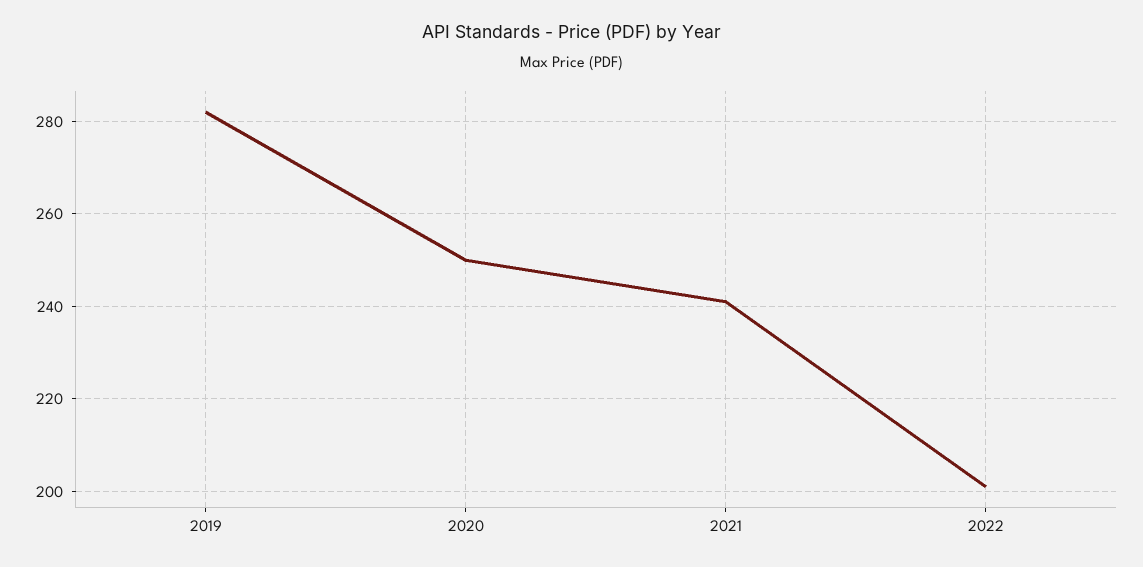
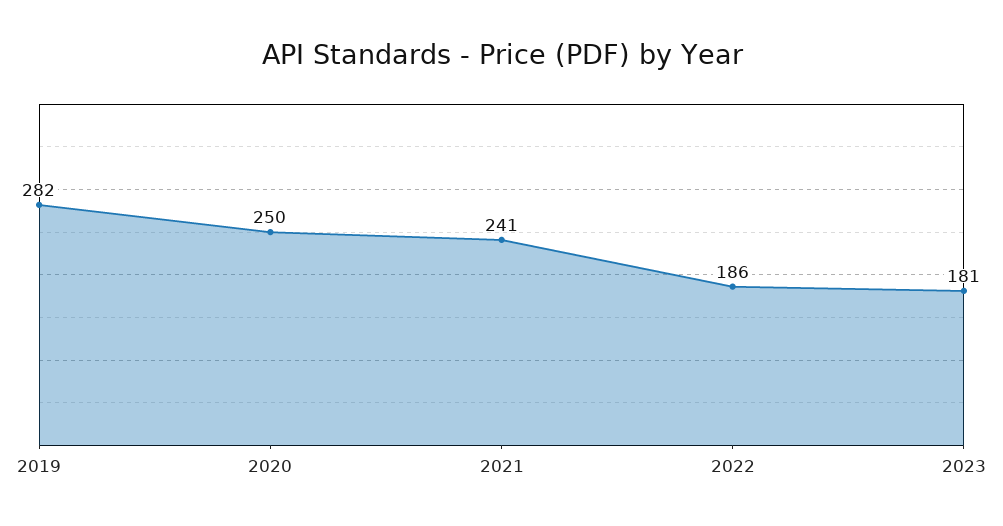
2022: 200 -> 186
2023: none -> 181

